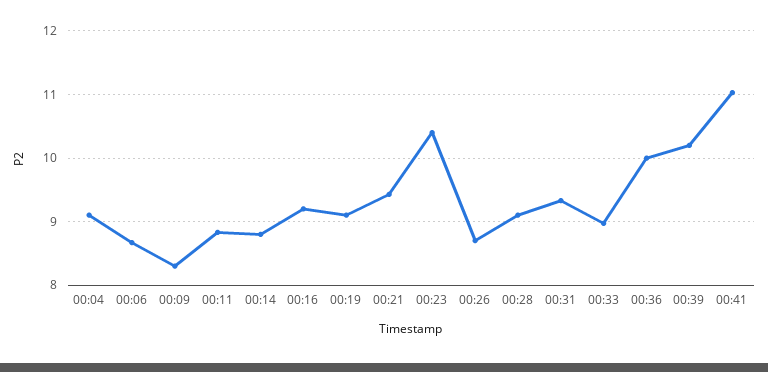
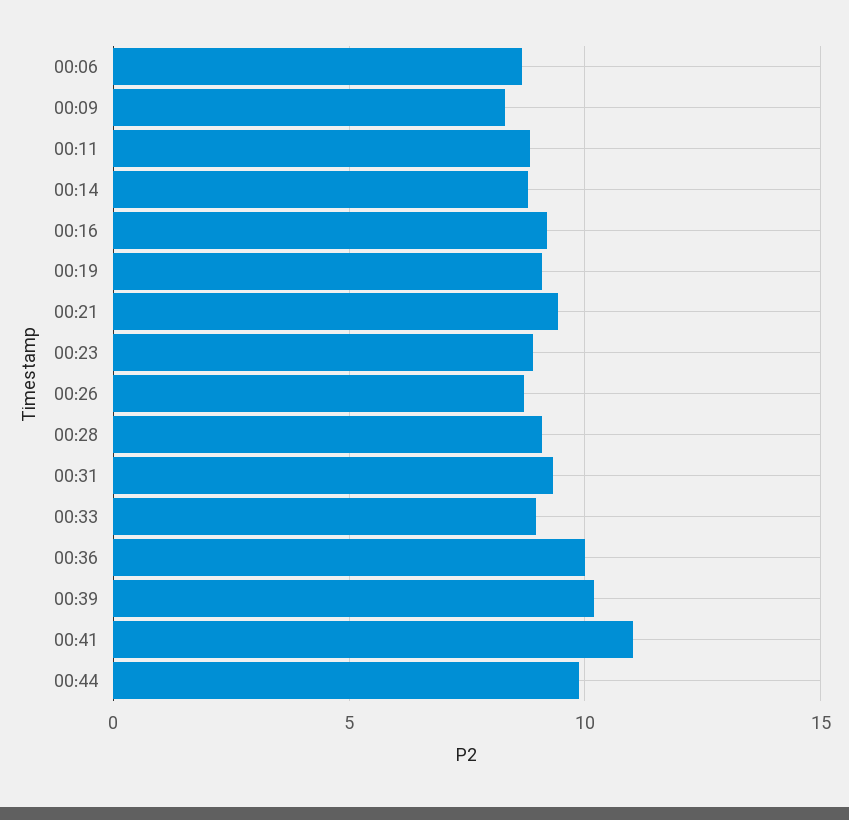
00:04: 9.1 -> none
00:23: 10.4 -> 9
00:44: none -> 10

